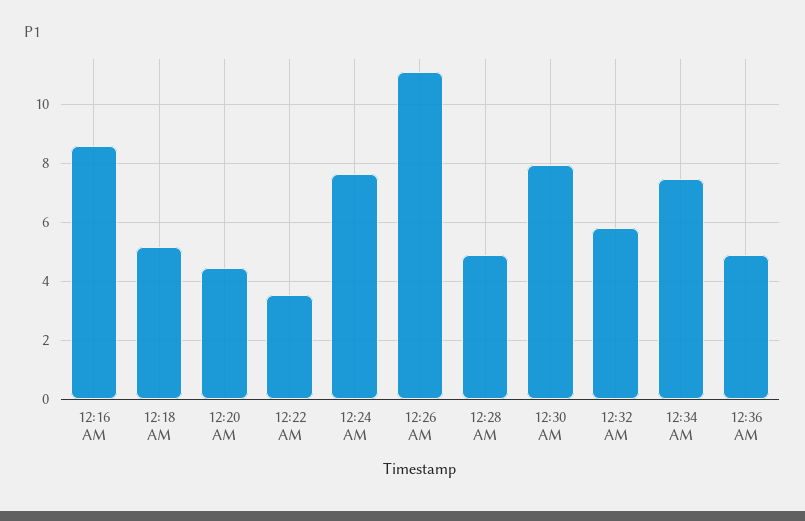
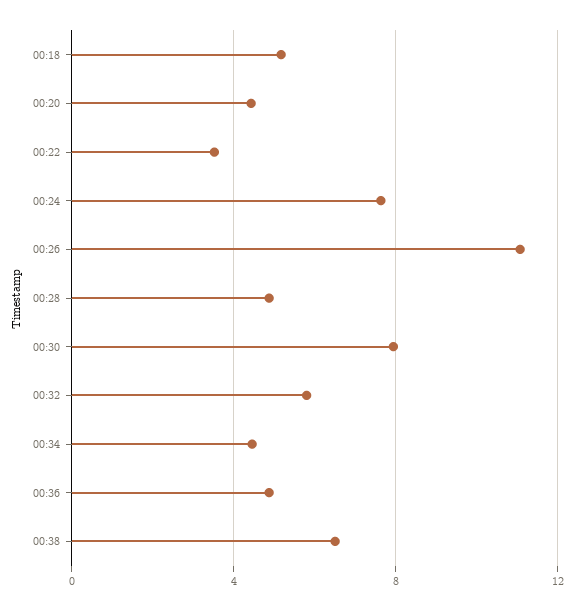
12:16 AM: 8.5 -> none
12:34 AM: 7.5 -> 4.5
00:38: none -> 6.5

